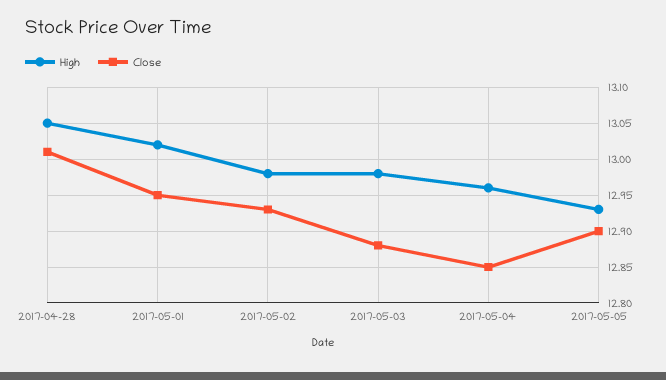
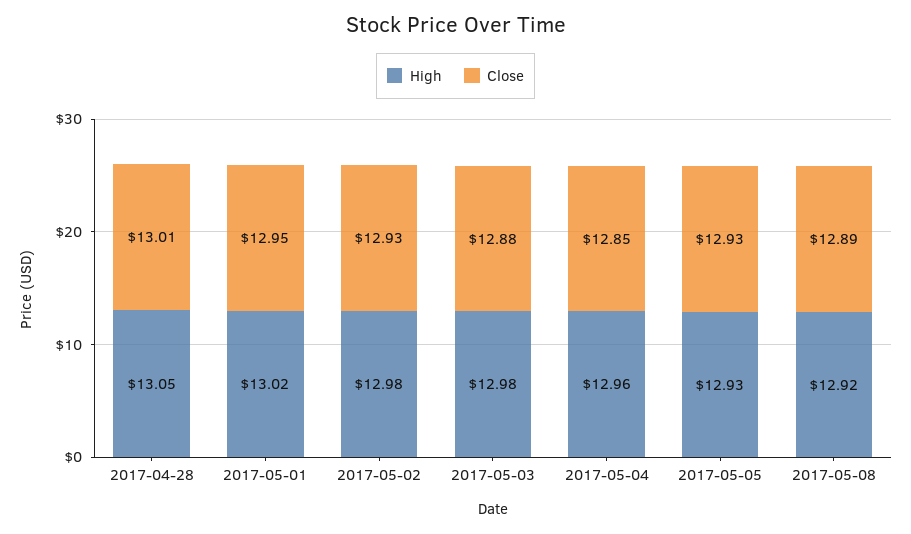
Close, 2017-05-05: 12.9 -> 12.93
High, 2017-05-08: none -> 12.92
Close, 2017-05-08: none -> 12.89

